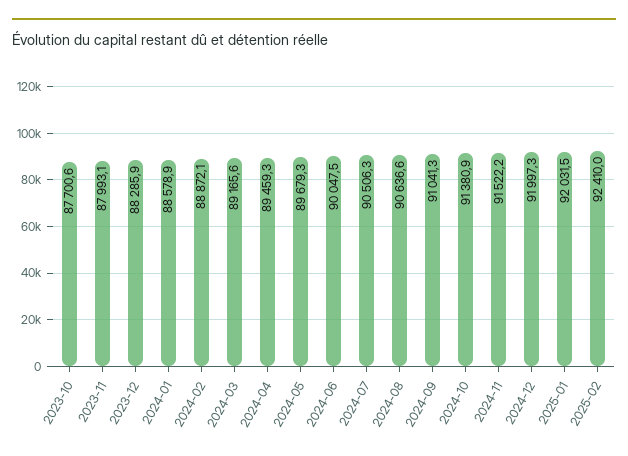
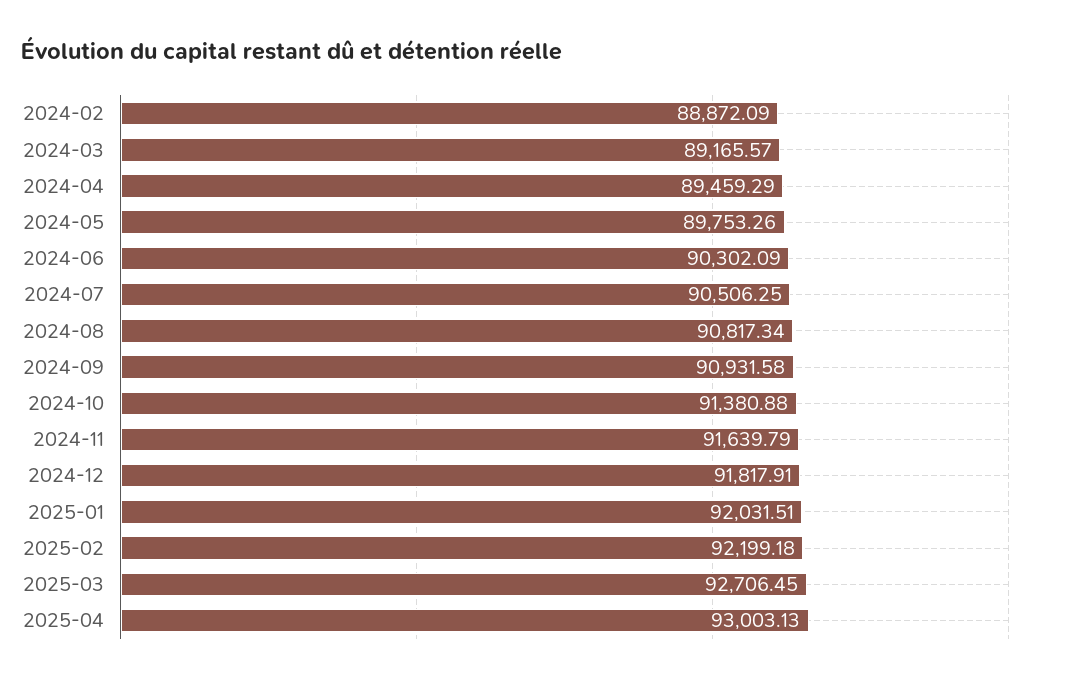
2023-10: 87700.6 -> none
2023-11: 87993.1 -> none
2023-12: 88285.9 -> none
2024-01: 88578.9 -> none
2024-05: 89679.3 -> 89753.26
2024-06: 90047.5 -> 90302.09
2024-08: 90636.6 -> 90817.34
2024-09: 91041.3 -> 90931.58
2024-11: 91522.2 -> 91639.79
2024-12: 91997.3 -> 91817.91
2025-02: 92410 -> 92199.18
2025-03: none -> 92706.45
2025-04: none -> 93003.13

